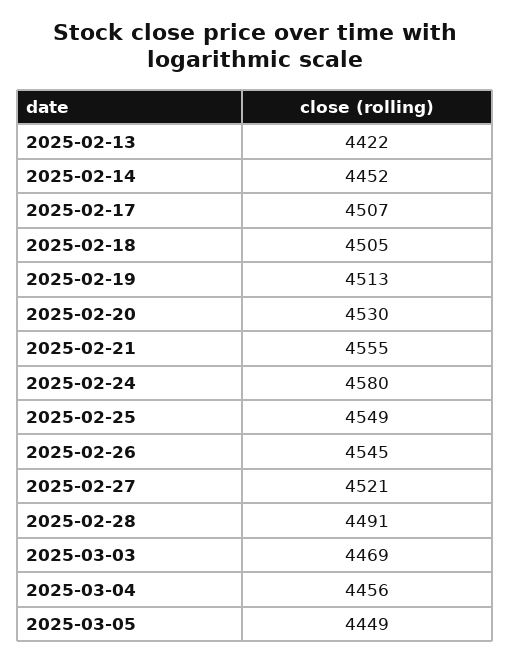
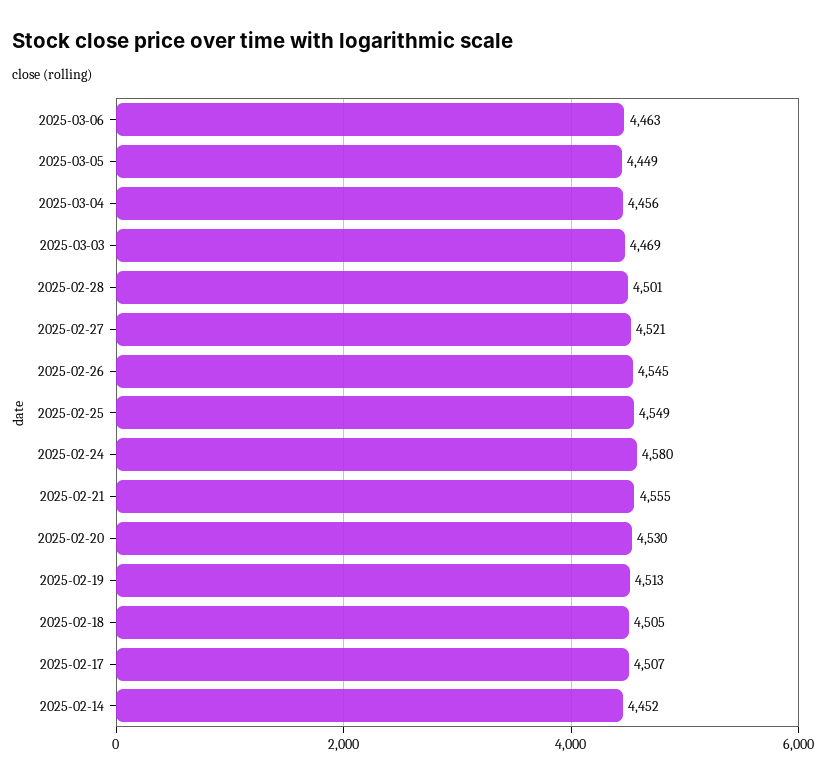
2025-02-13: 4422 -> none
2025-02-28: 4491 -> 4501
2025-03-06: none -> 4463

